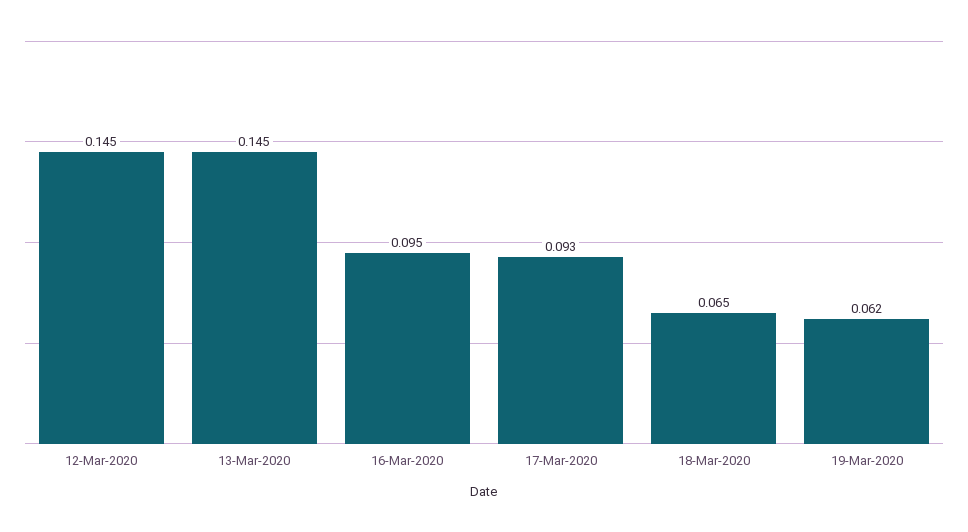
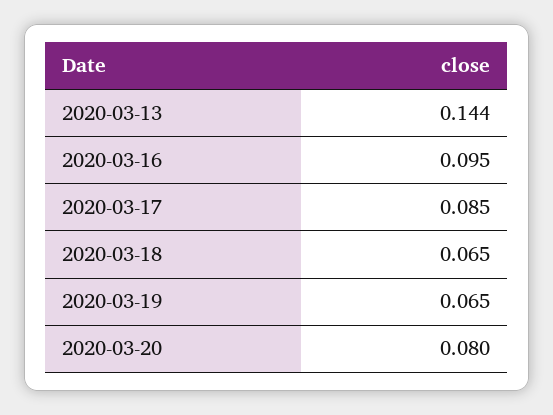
12-Mar-2020: 0.145 -> none
13-Mar-2020: 0.145 -> 0.144
17-Mar-2020: 0.093 -> 0.085
19-Mar-2020: 0.062 -> 0.065
2020-03-20: none -> 0.08

